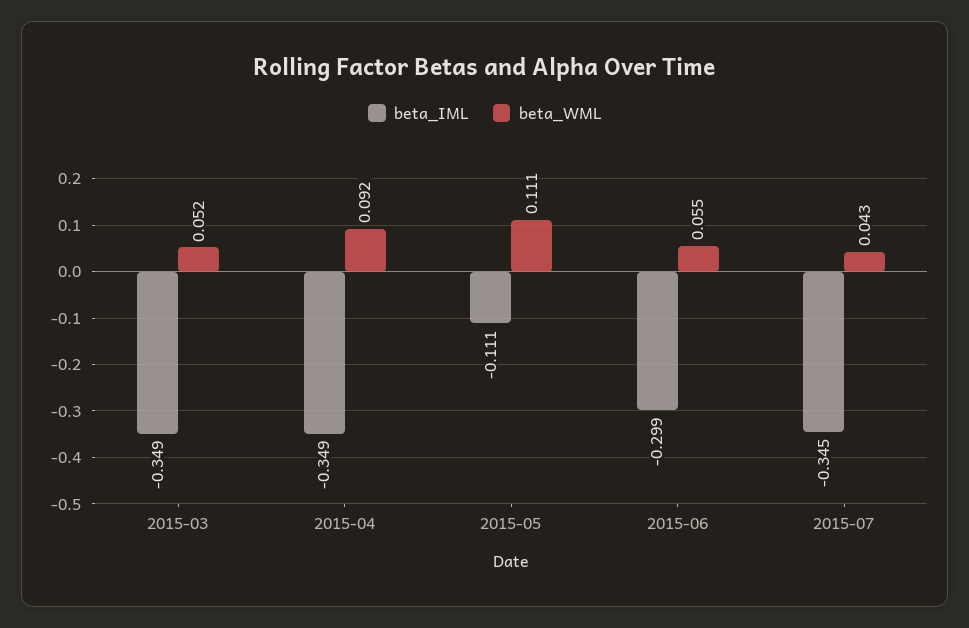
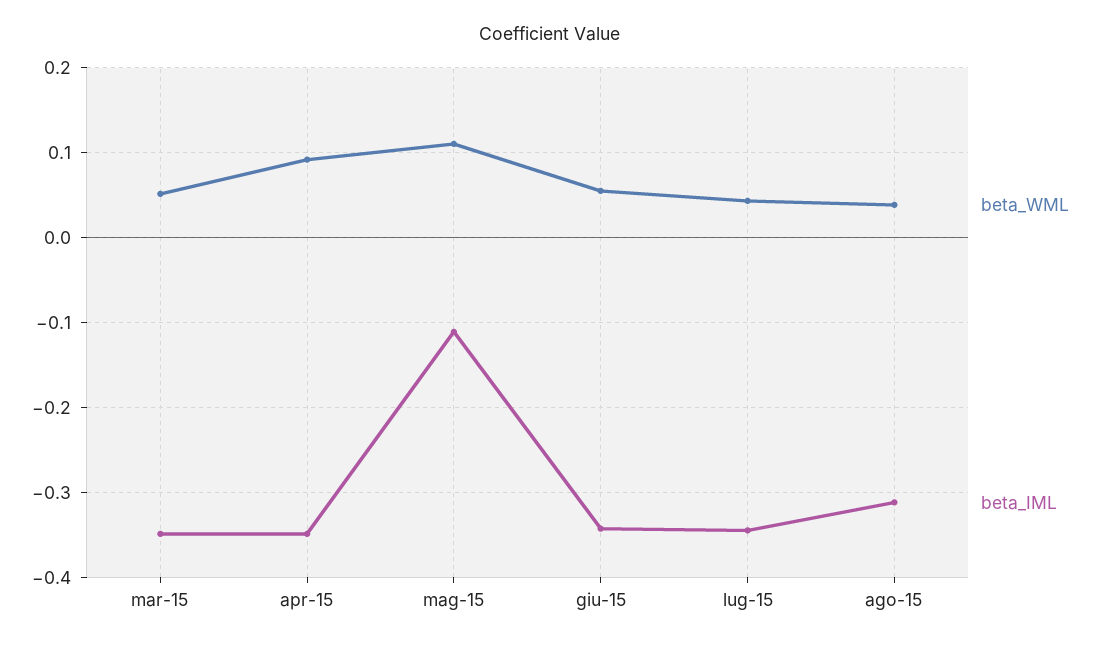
beta_IML, 2015-06: -0.299 -> -0.34
beta_WML, ago-15: none -> 0.04
beta_IML, ago-15: none -> -0.31

